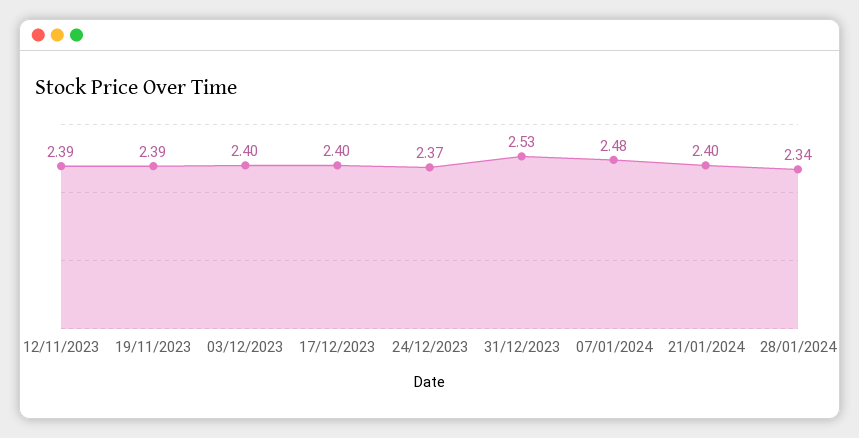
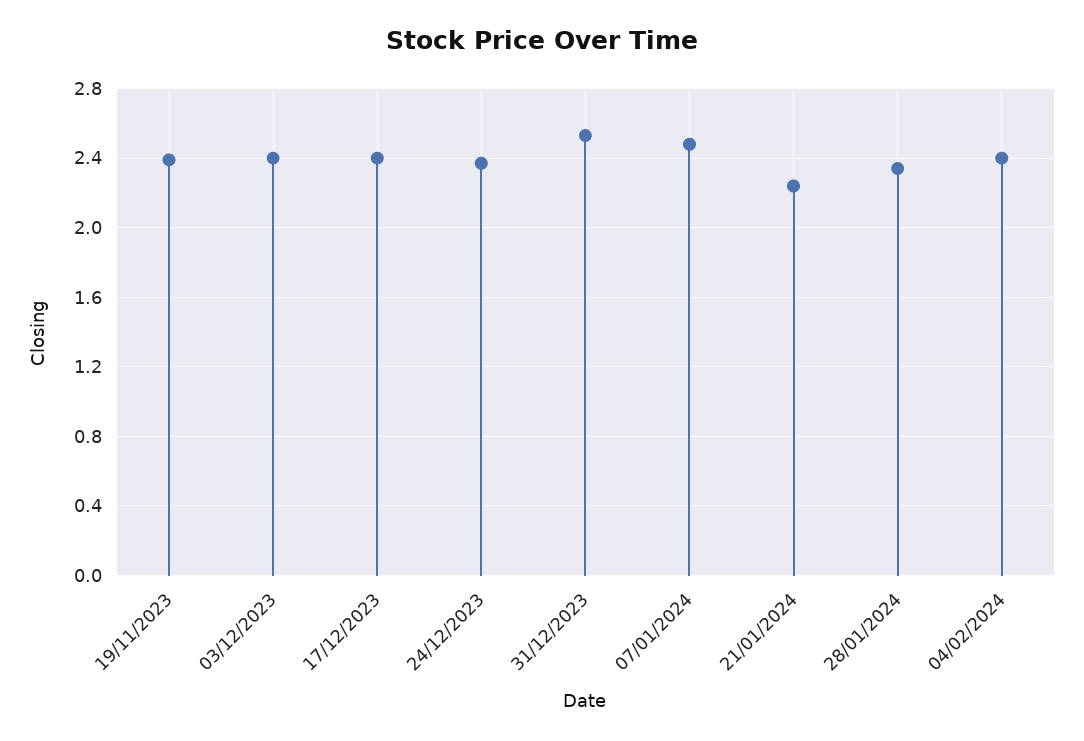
12/11/2023: 2.39 -> none
21/01/2024: 2.4 -> 2.25
04/02/2024: none -> 2.4

